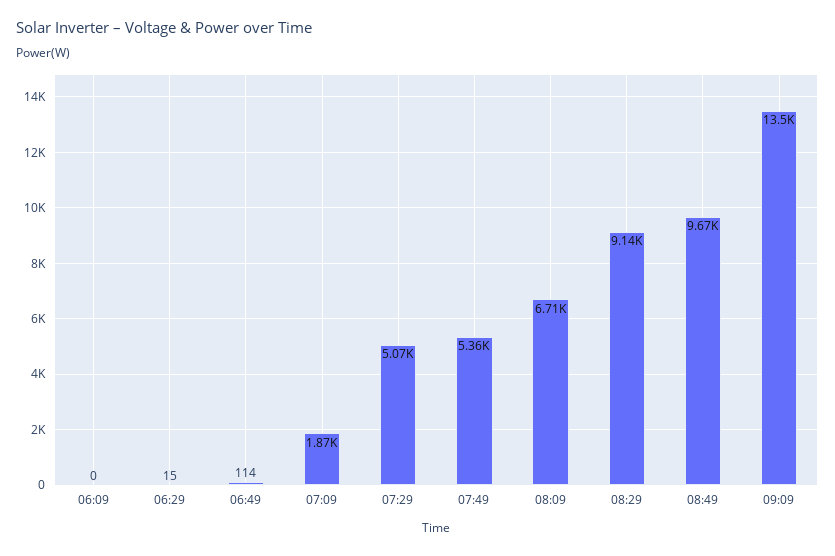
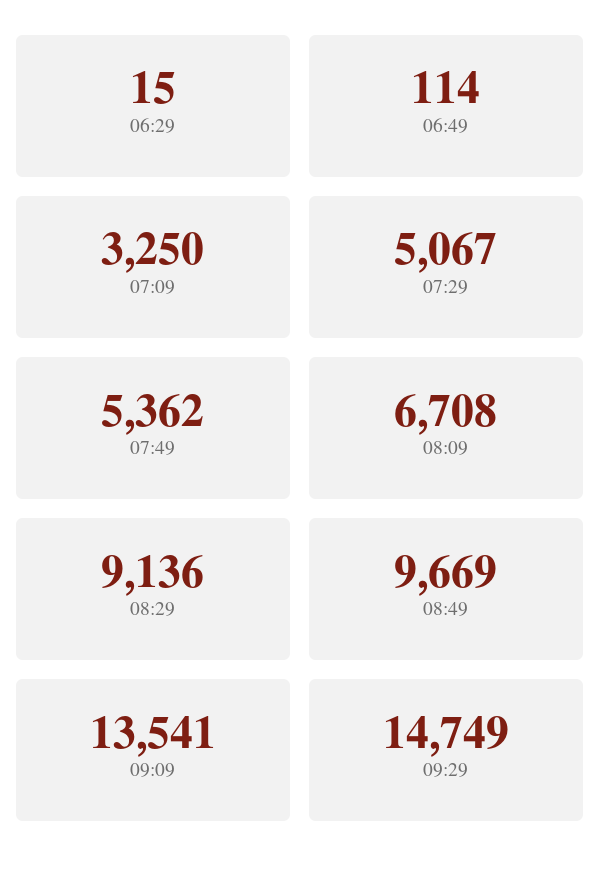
06:09: 0 -> none
07:09: 1870 -> 3250
09:29: none -> 14749

